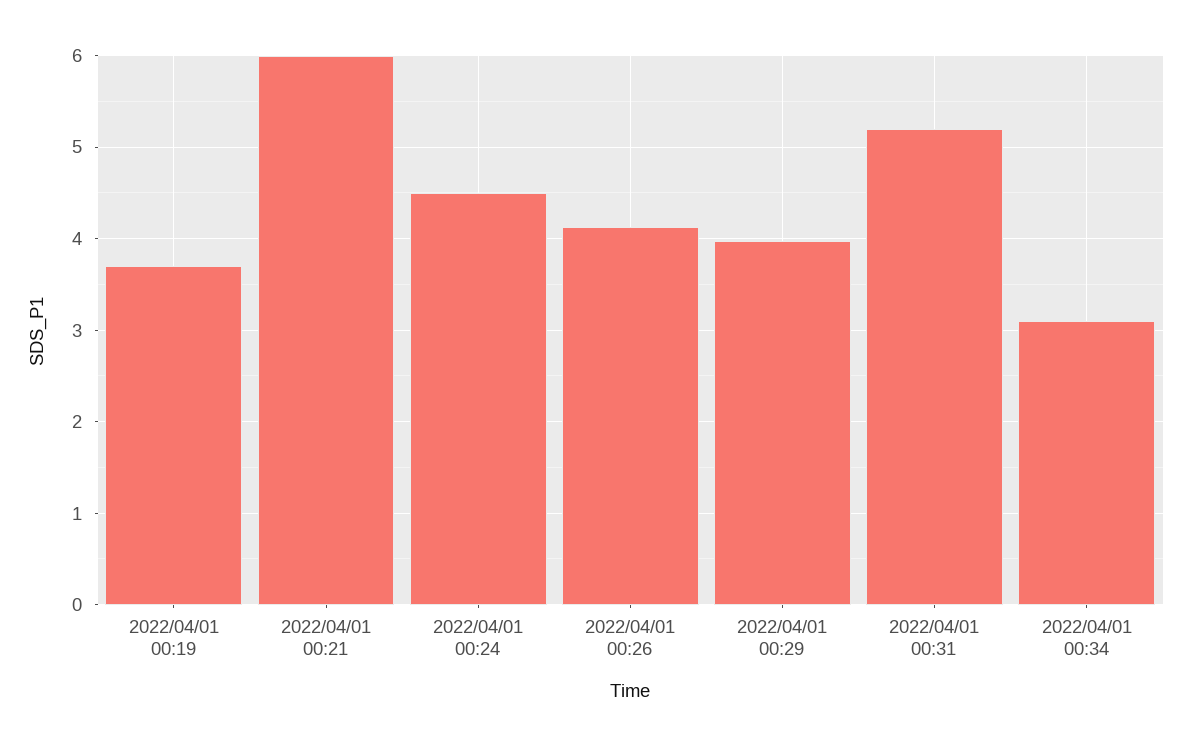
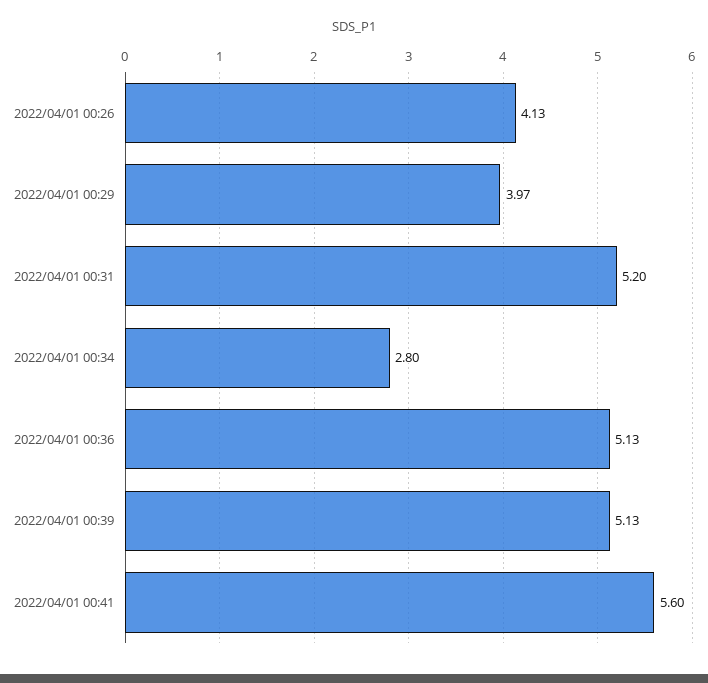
2022/04/01 00:19: 3.7 -> none
2022/04/01 00:21: 6 -> none
2022/04/01 00:24: 4.5 -> none
2022/04/01 00:34: 3.1 -> 2.8
2022/04/01 00:36: none -> 5.13
2022/04/01 00:39: none -> 5.13
2022/04/01 00:41: none -> 5.6

